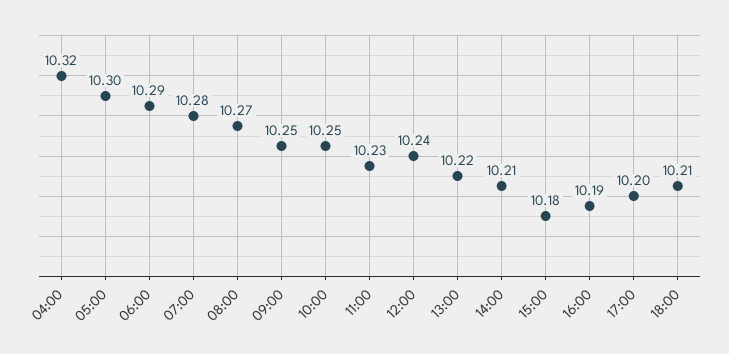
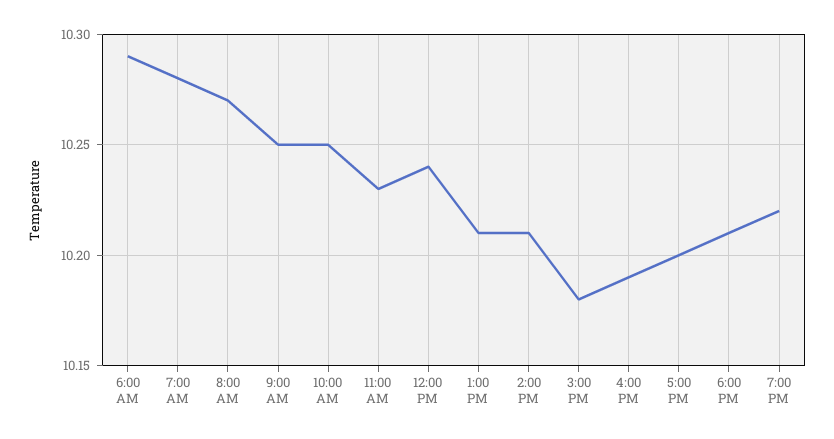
04:00: 10.32 -> none
05:00: 10.3 -> none
13:00: 10.22 -> 10.21
7:00 PM: none -> 10.22

